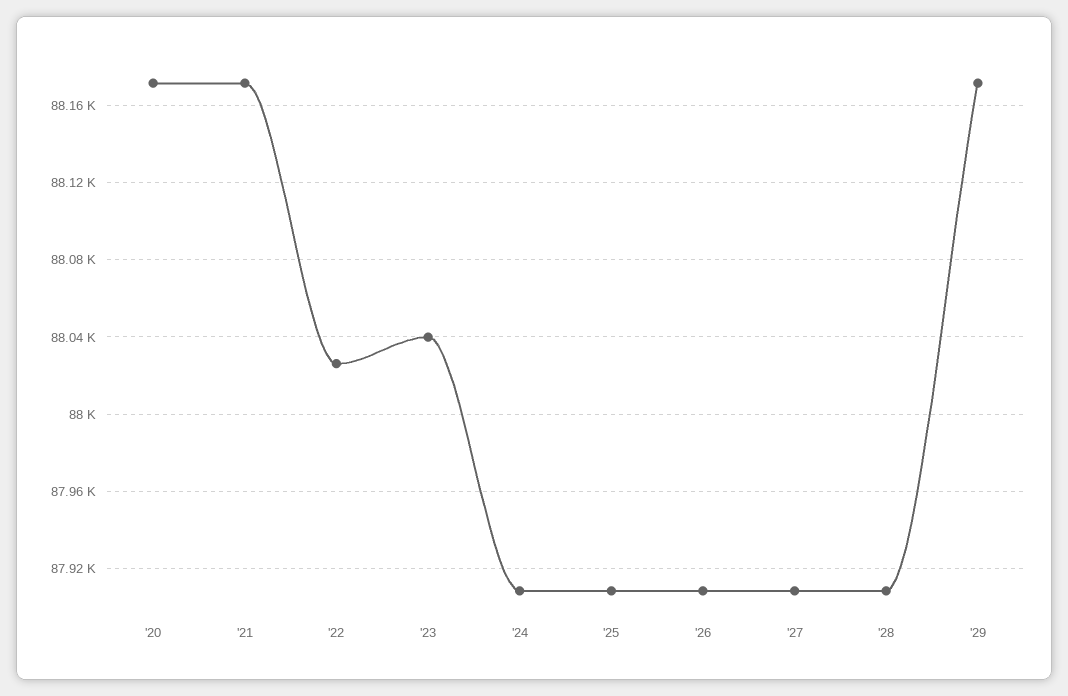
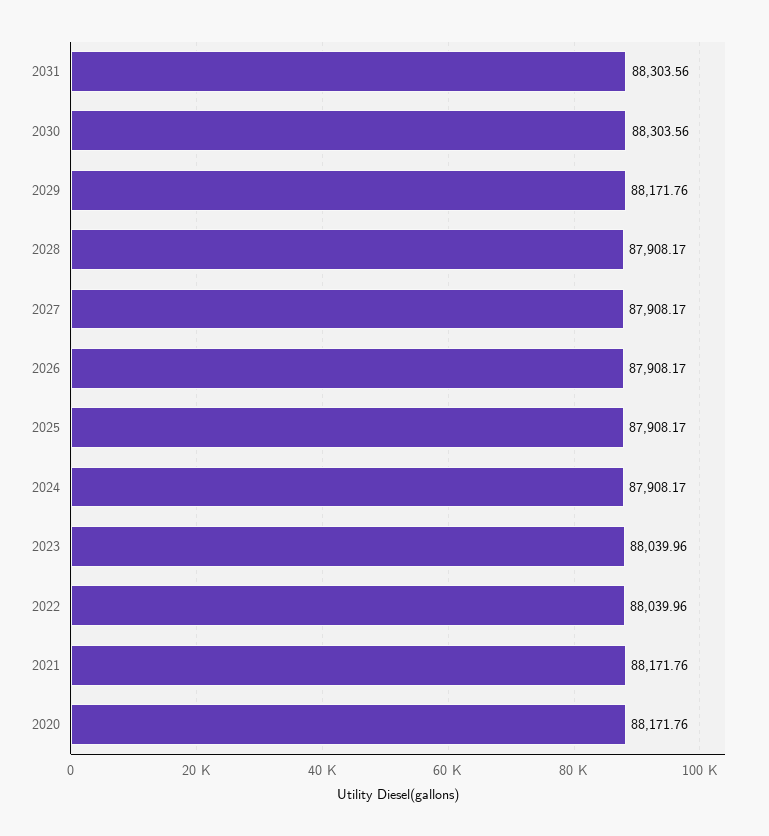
'22: 88025 -> 88039.96
2031: none -> 88303.56
2030: none -> 88303.56

